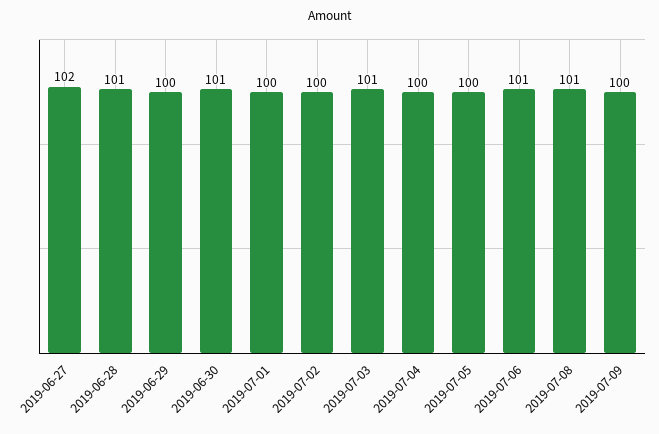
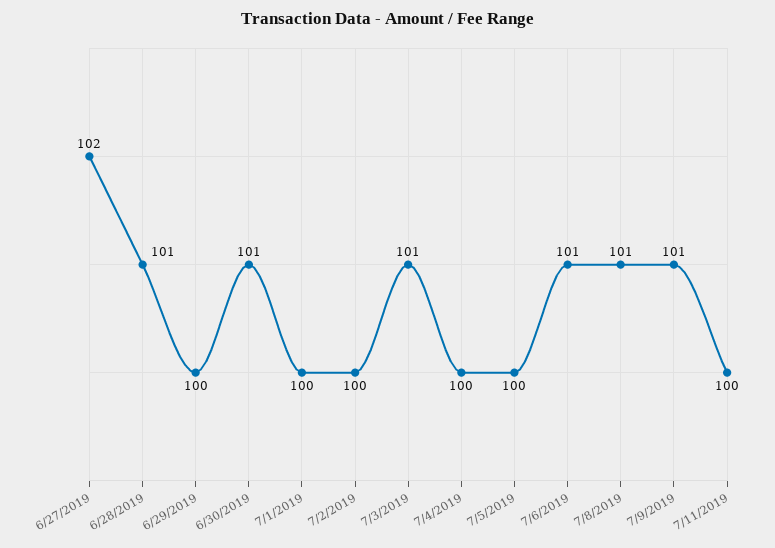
2019-07-09: 100 -> 101
7/11/2019: none -> 100

